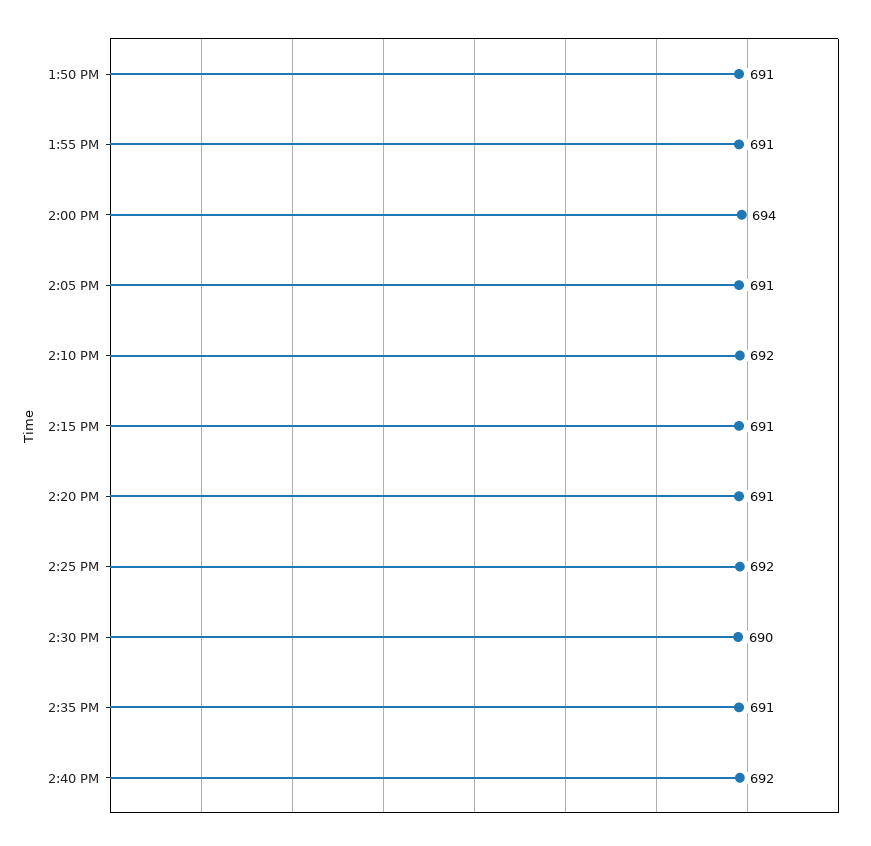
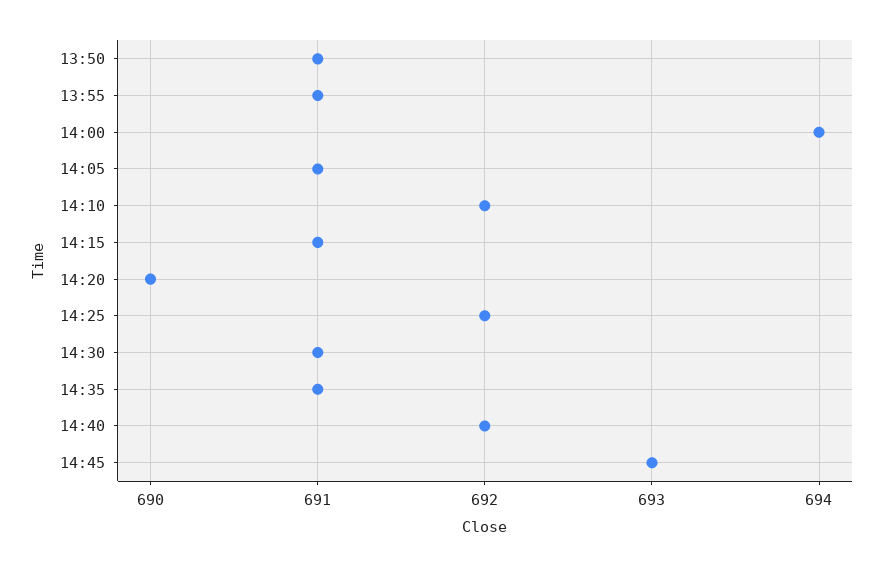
2:20 PM: 691 -> 690
2:30 PM: 690 -> 691
14:45: none -> 693

